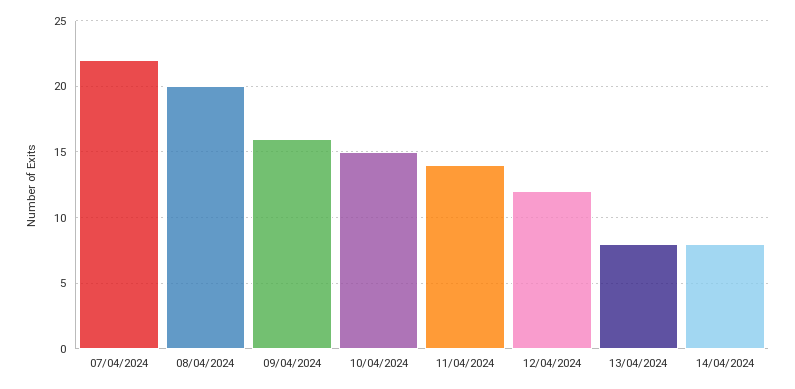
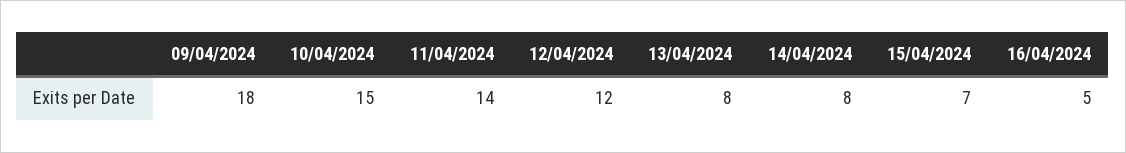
07/04/2024: 22 -> none
08/04/2024: 20 -> none
09/04/2024: 16 -> 18
15/04/2024: none -> 7
16/04/2024: none -> 5

